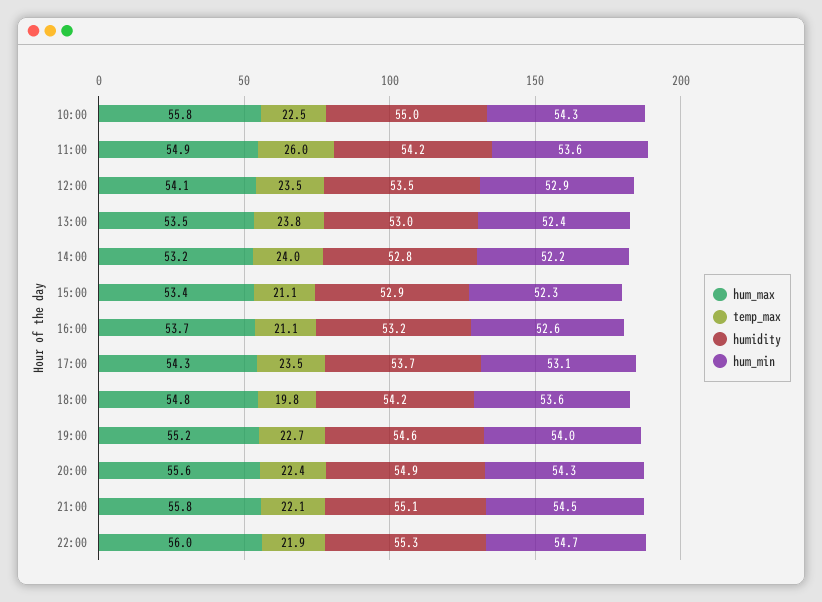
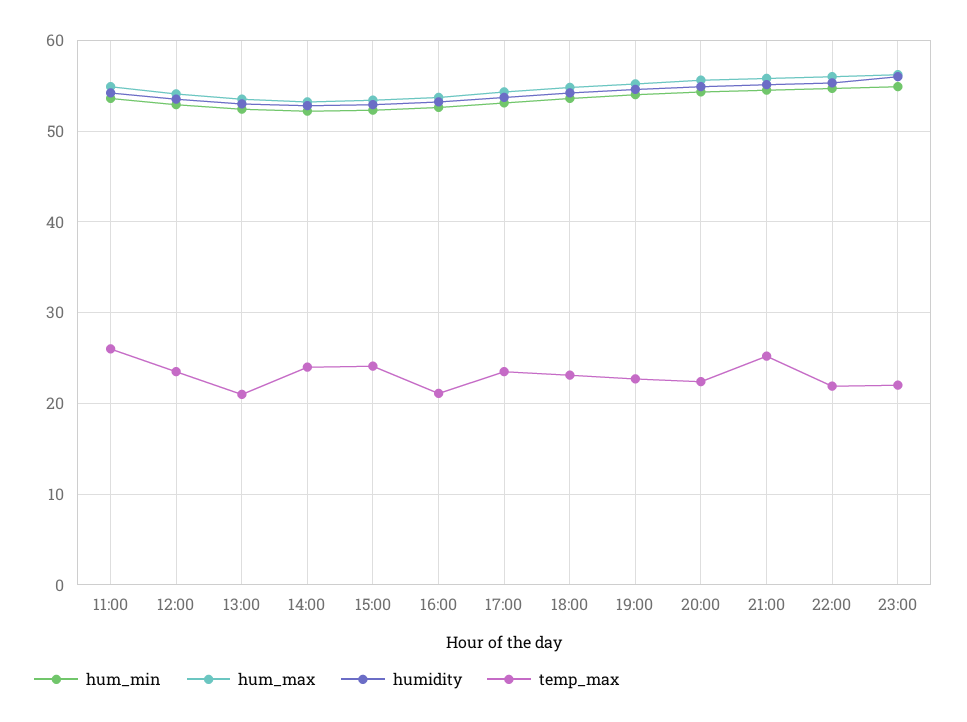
hum_max, 10:00: 55.8 -> none
temp_max, 10:00: 22.5 -> none
humidity, 10:00: 55 -> none
hum_min, 10:00: 54.3 -> none
temp_max, 13:00: 23.8 -> 21
temp_max, 15:00: 21.1 -> 24
temp_max, 18:00: 19.8 -> 23
temp_max, 21:00: 22.1 -> 25
hum_min, 23:00: none -> 55
hum_max, 23:00: none -> 56
humidity, 23:00: none -> 56
temp_max, 23:00: none -> 22

